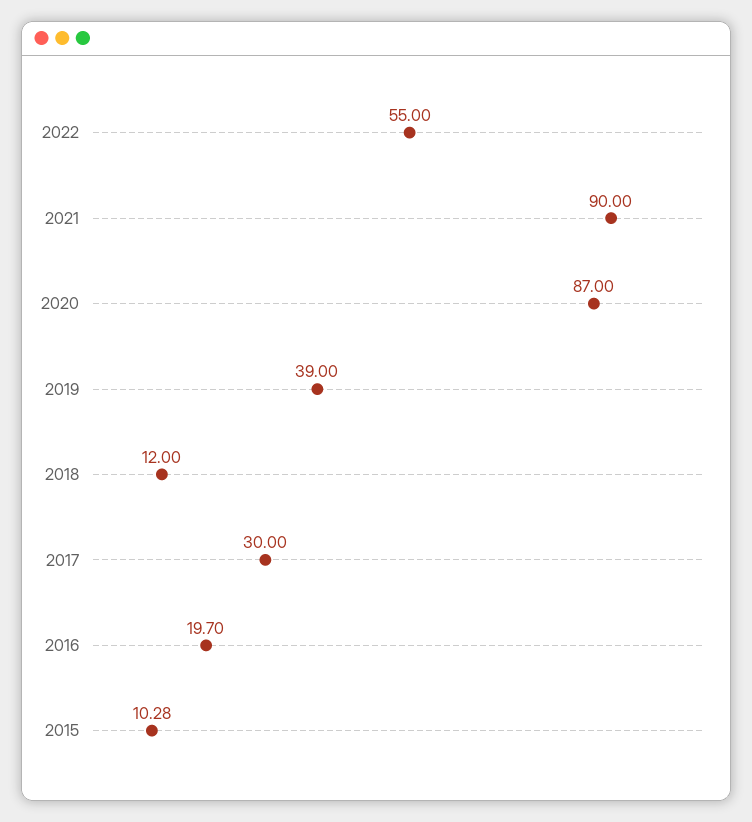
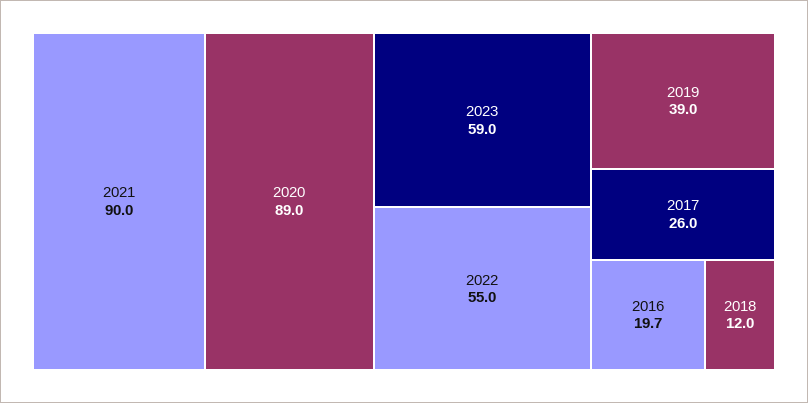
2020: 87 -> 89
2017: 30 -> 26
2015: 10.28 -> none
2023: none -> 59

